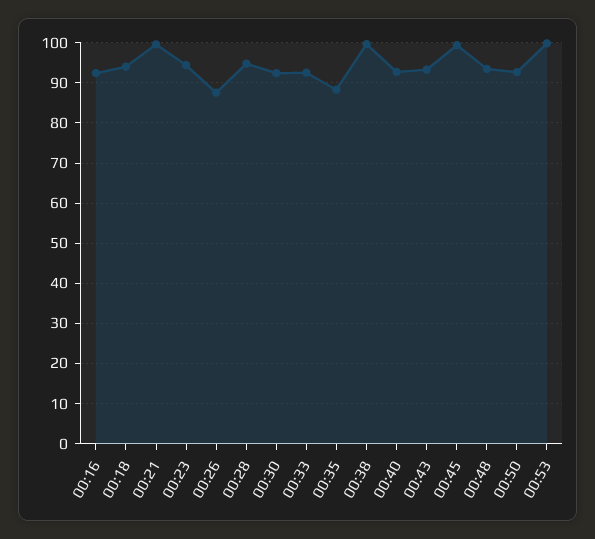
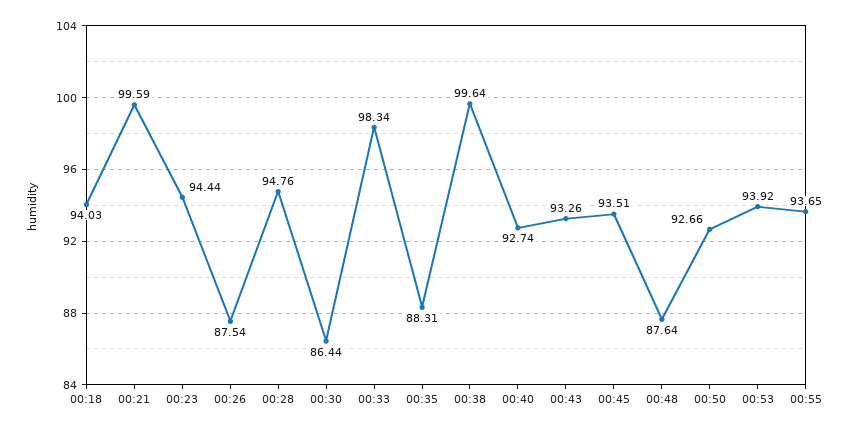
00:16: 92 -> none
00:30: 92 -> 86.44
00:33: 92 -> 98.34
00:45: 100 -> 93.51
00:48: 94 -> 87.64
00:53: 100 -> 93.92
00:55: none -> 93.65

